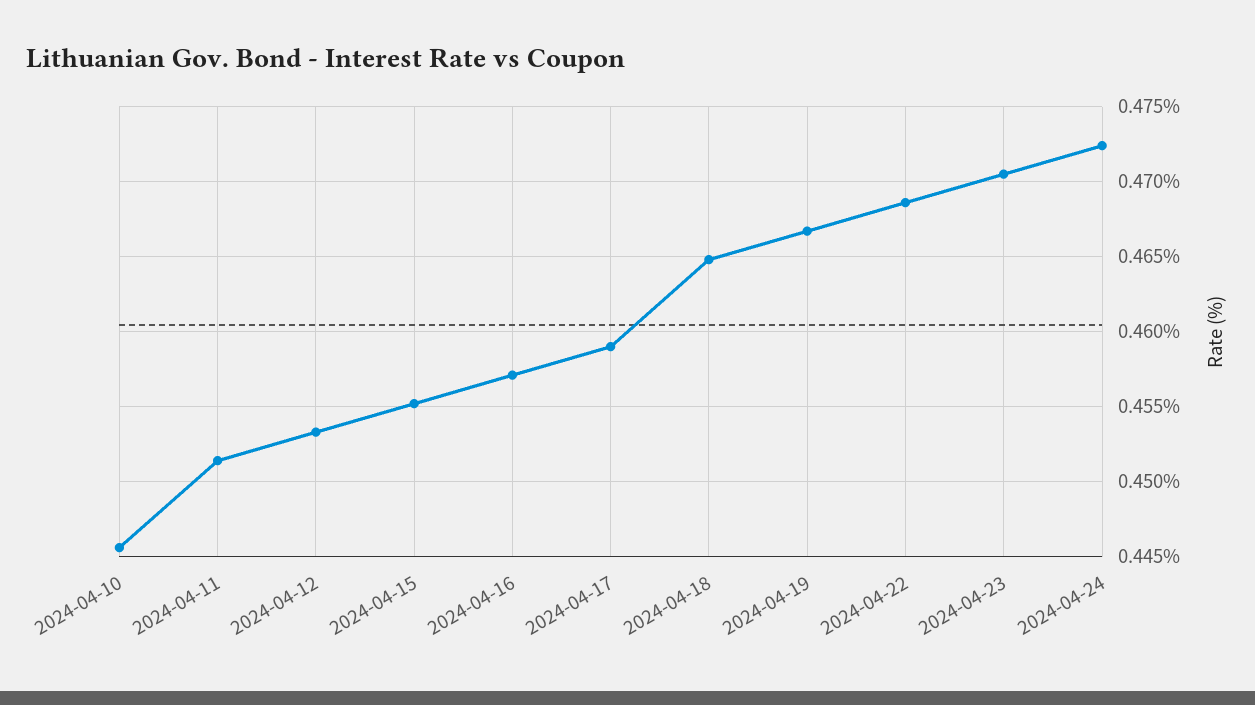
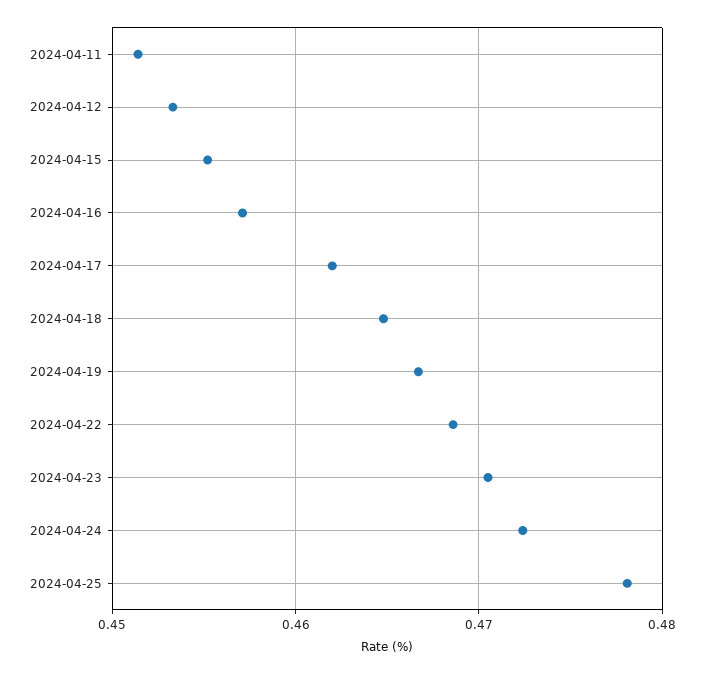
2024-04-10: 0.4455 -> none
2024-04-17: 0.459 -> 0.462
2024-04-25: none -> 0.478

